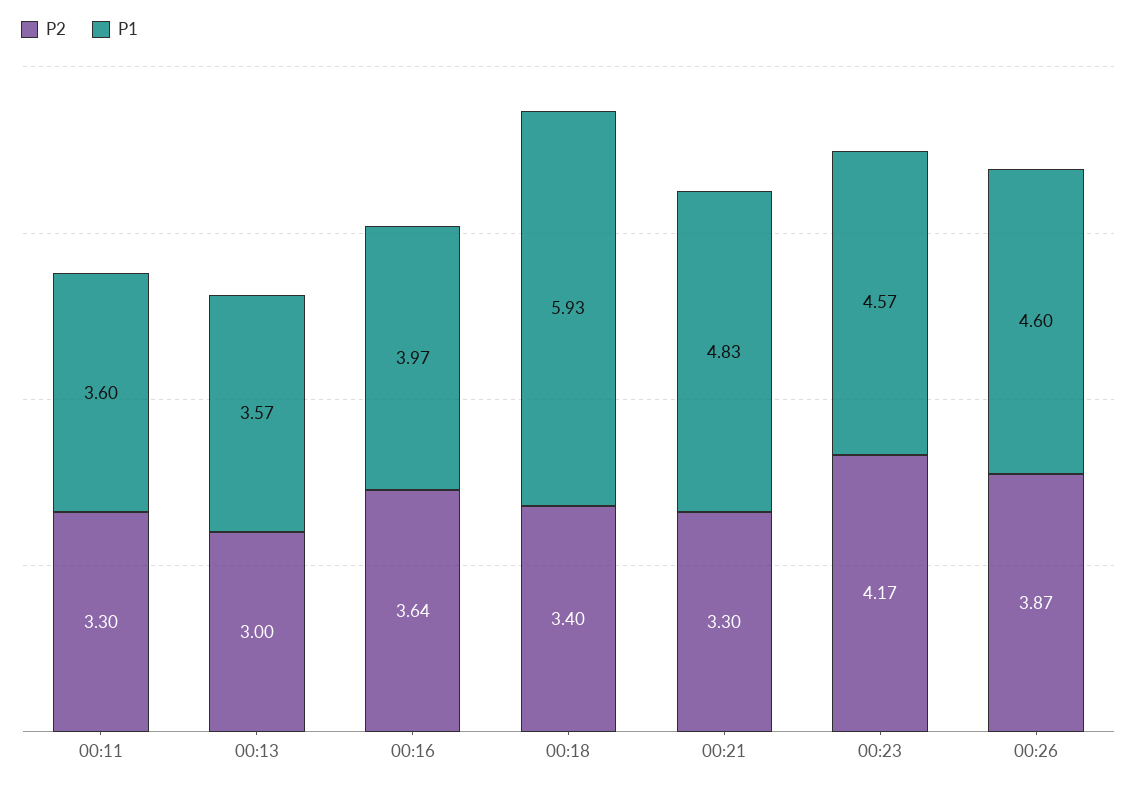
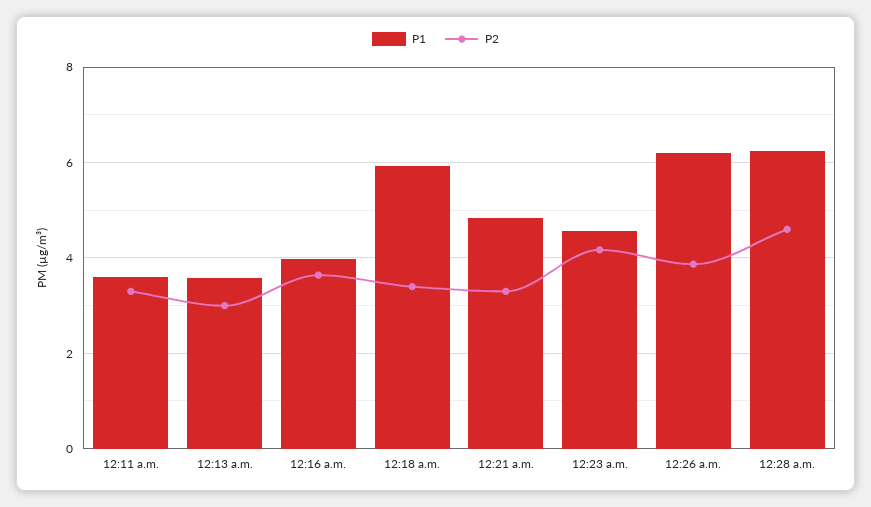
P1, 00:26: 4.6 -> 6.2
P1, 12:28 a.m.: none -> 6.2
P2, 12:28 a.m.: none -> 4.6

